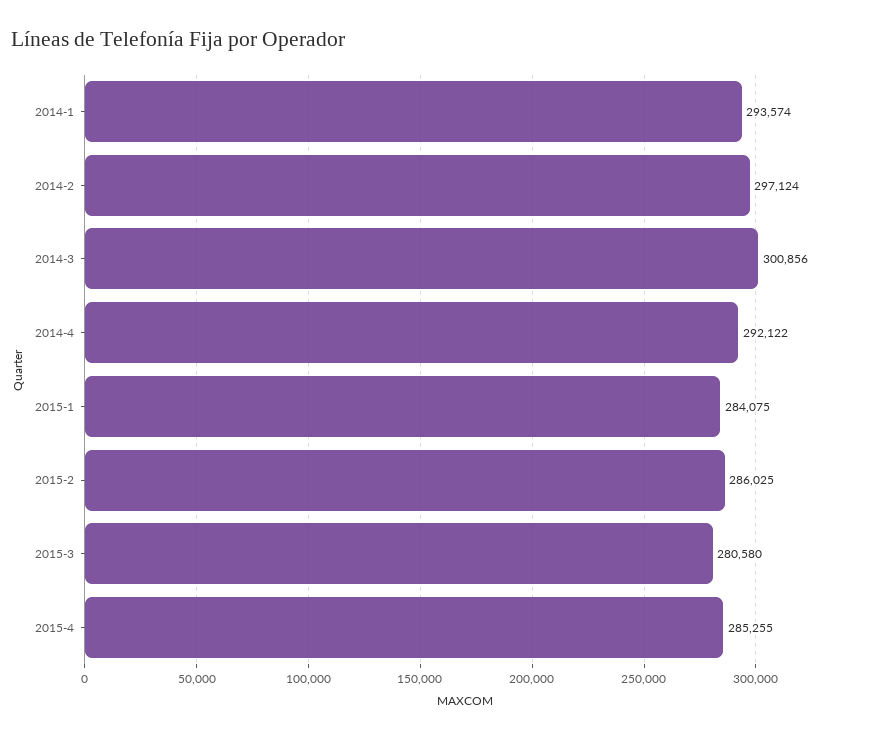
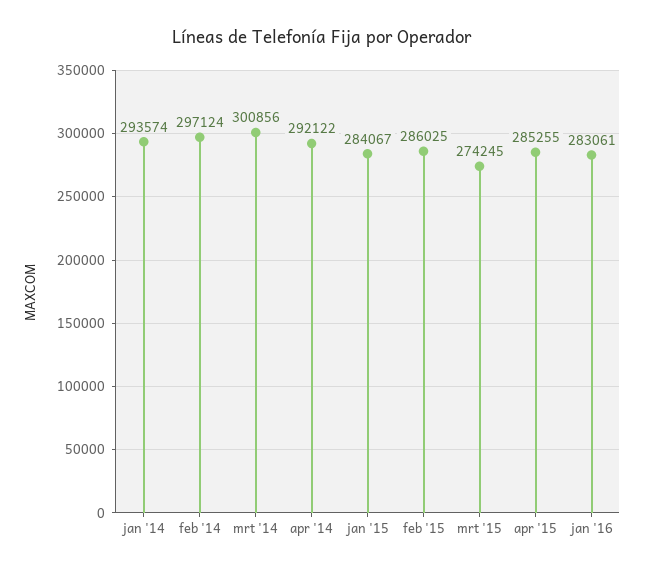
2015-1: 284075 -> 284067
2015-3: 280580 -> 274245
jan '16: none -> 283061

